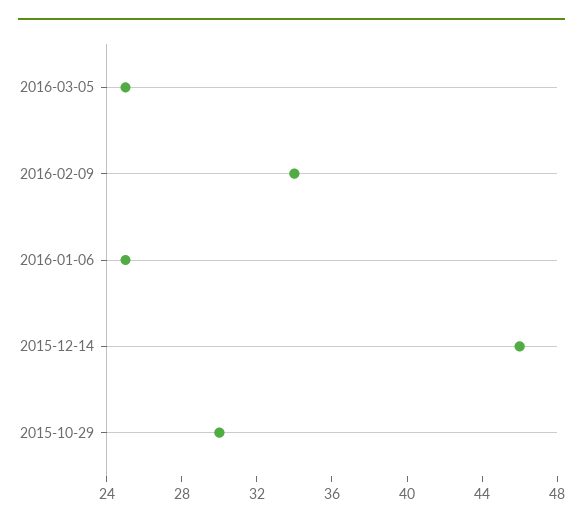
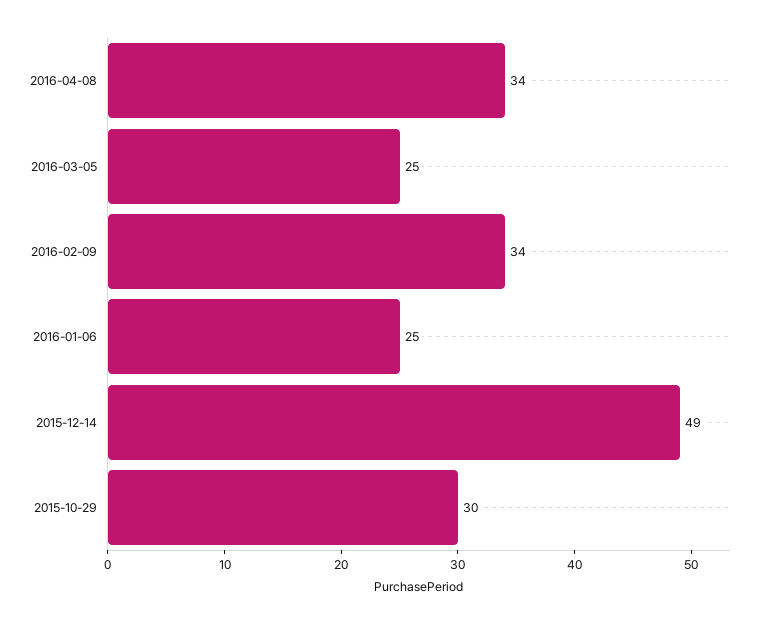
2015-12-14: 46 -> 49
2016-04-08: none -> 34

